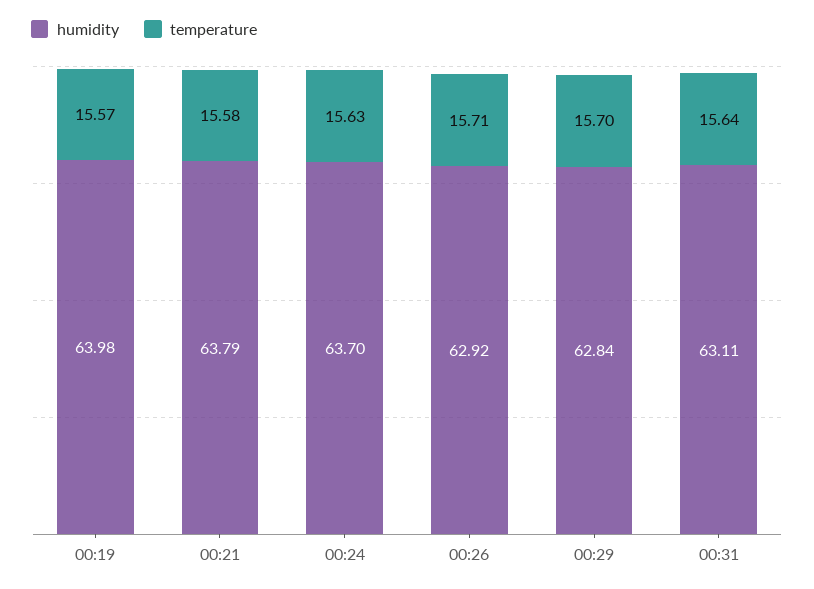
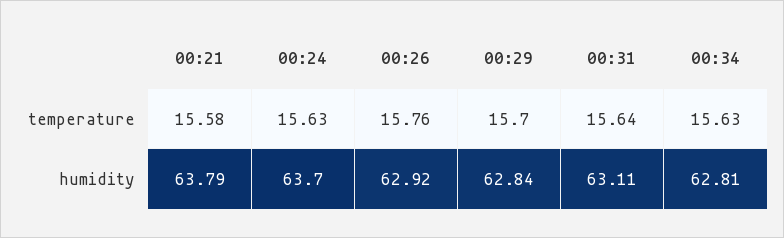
humidity, 00:19: 63.98 -> none
temperature, 00:19: 15.57 -> none
temperature, 00:26: 15.71 -> 15.76
temperature, 00:34: none -> 15.63
humidity, 00:34: none -> 62.81

